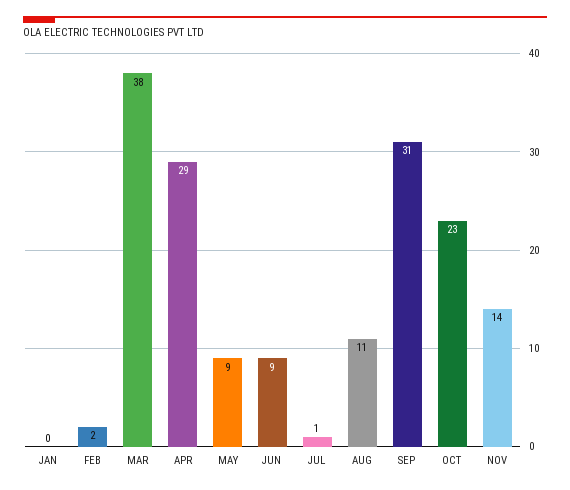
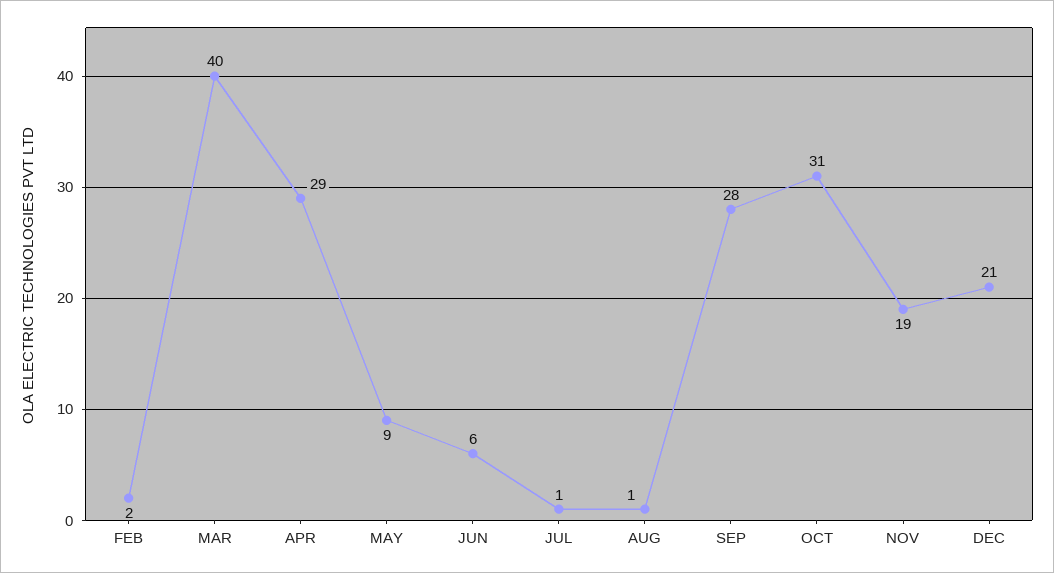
JAN: 0 -> none
MAR: 38 -> 40
JUN: 9 -> 6
AUG: 11 -> 1
SEP: 31 -> 28
OCT: 23 -> 31
NOV: 14 -> 19
DEC: none -> 21

